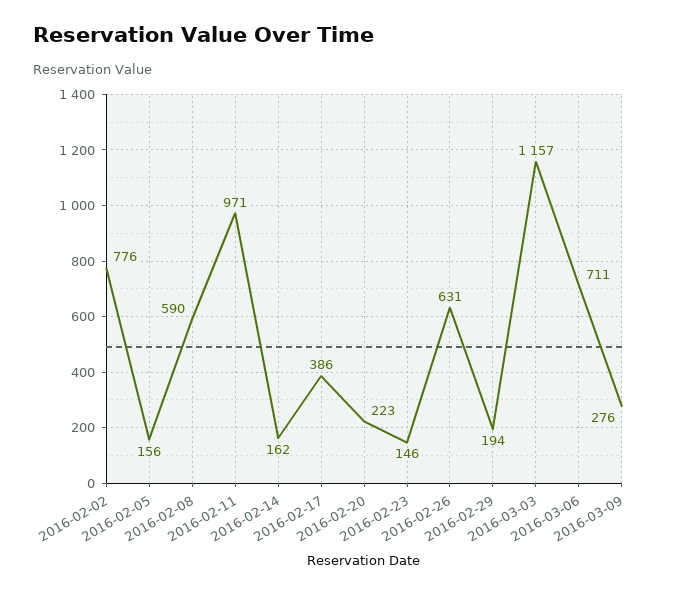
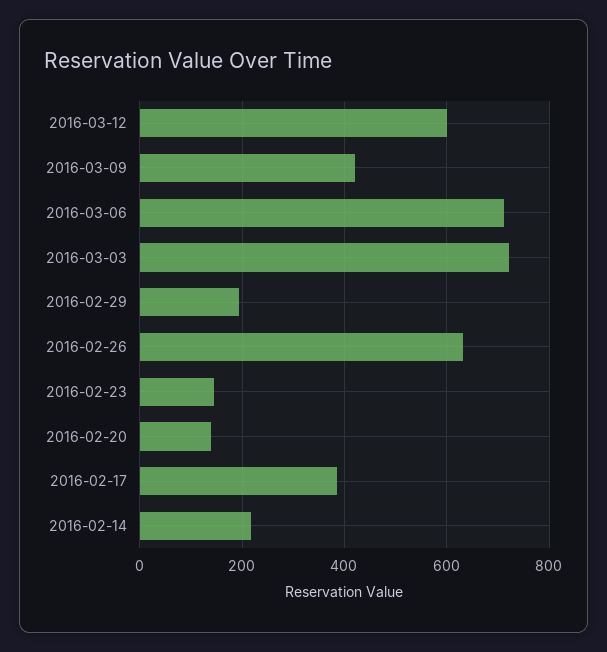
2016-02-02: 776 -> none
2016-02-05: 156 -> none
2016-02-08: 590 -> none
2016-02-11: 971 -> none
2016-02-14: 162 -> 220
2016-02-20: 223 -> 140
2016-03-03: 1157 -> 720
2016-03-09: 276 -> 420
2016-03-12: none -> 600

